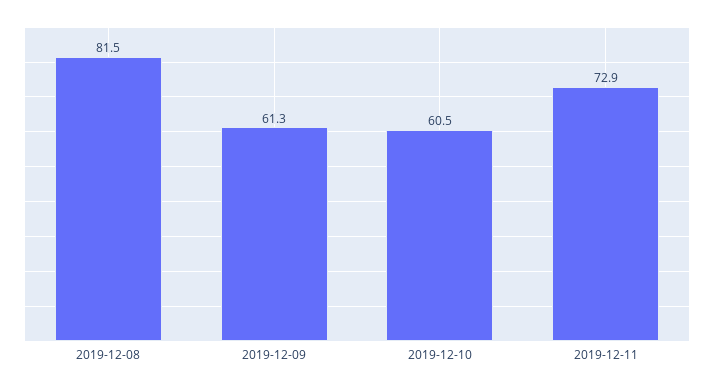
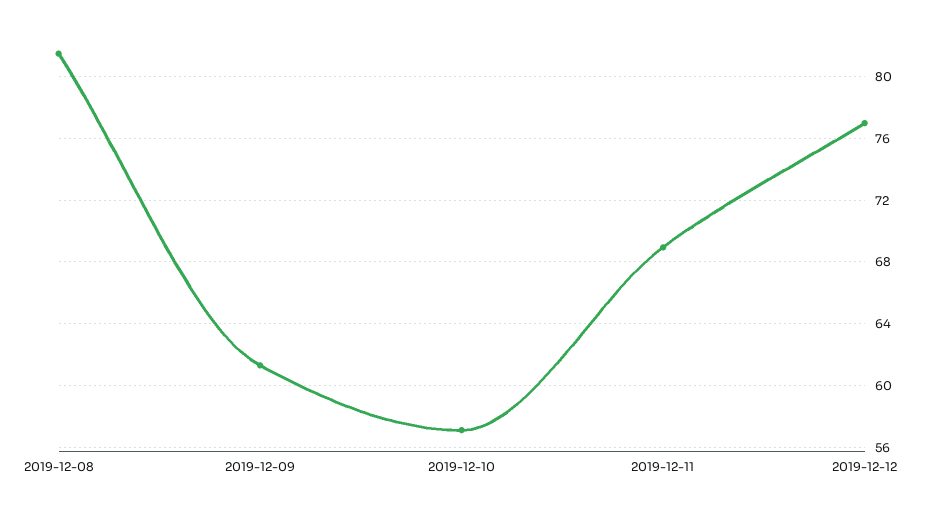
2019-12-10: 60.5 -> 57
2019-12-11: 72.9 -> 69
2019-12-12: none -> 77

